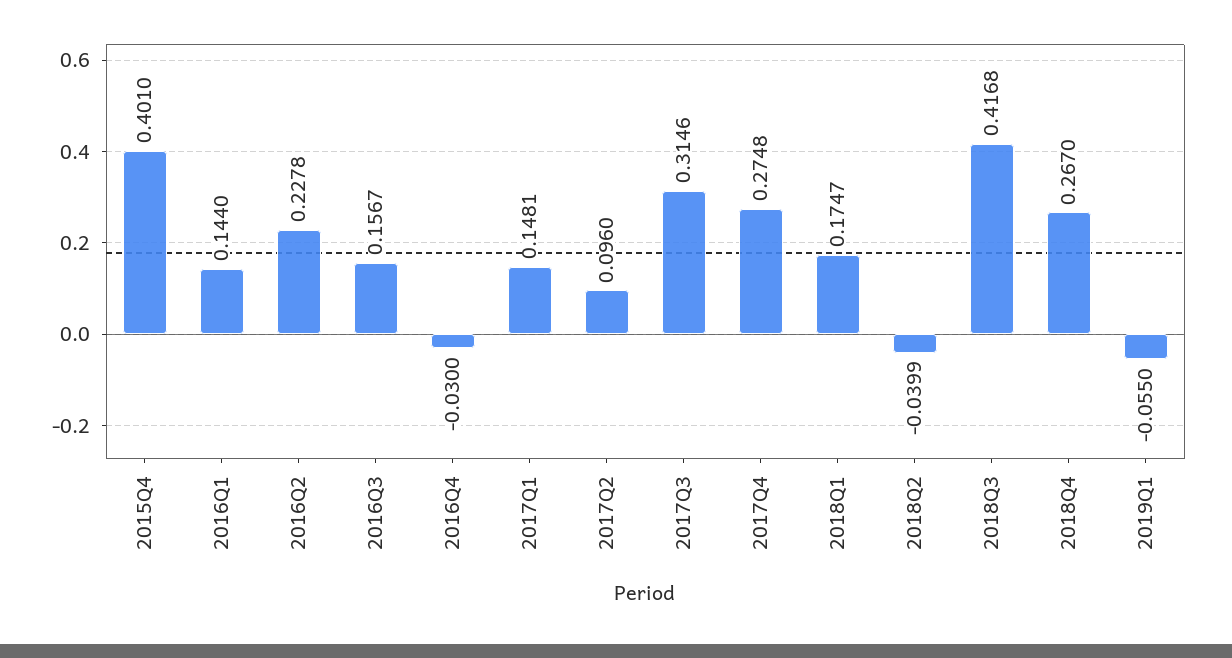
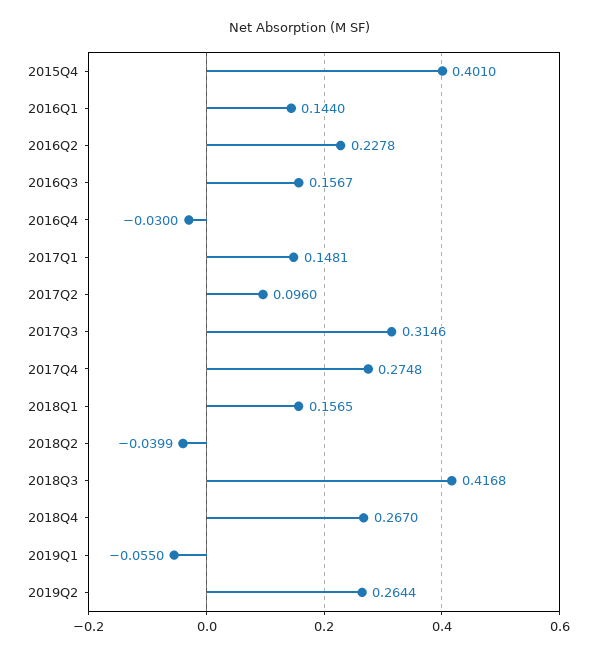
2018Q1: 0.1747 -> 0.1565
2019Q2: none -> 0.2644

